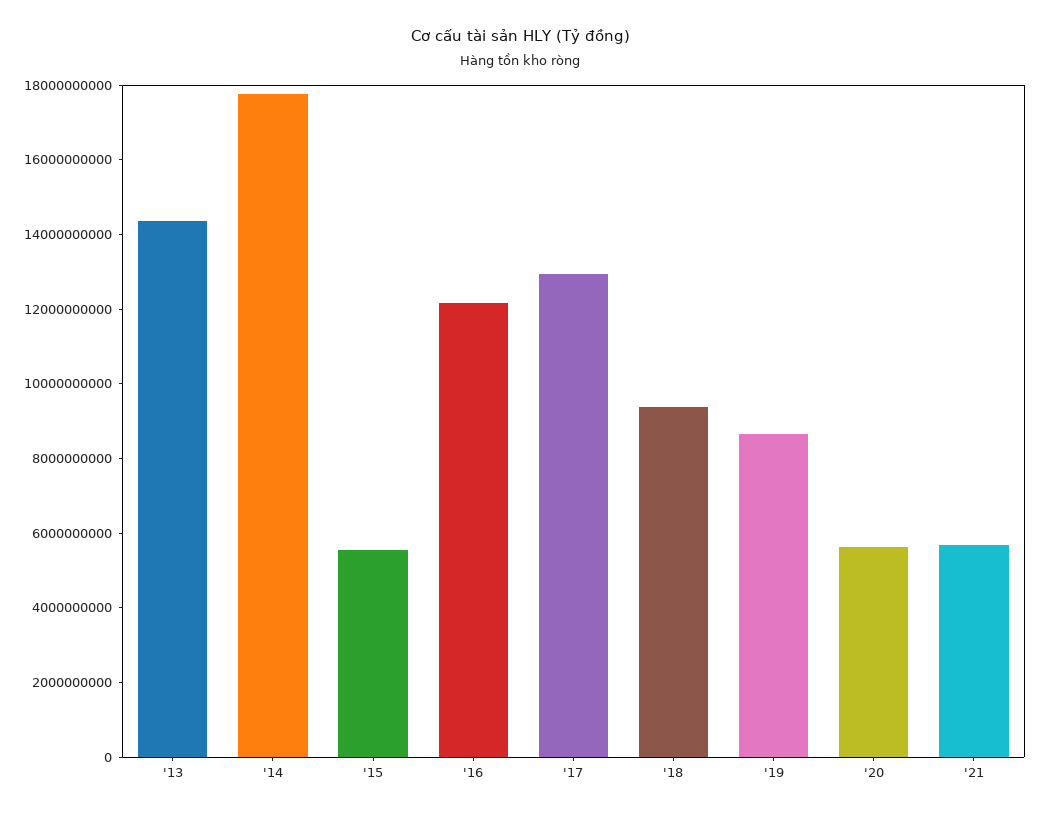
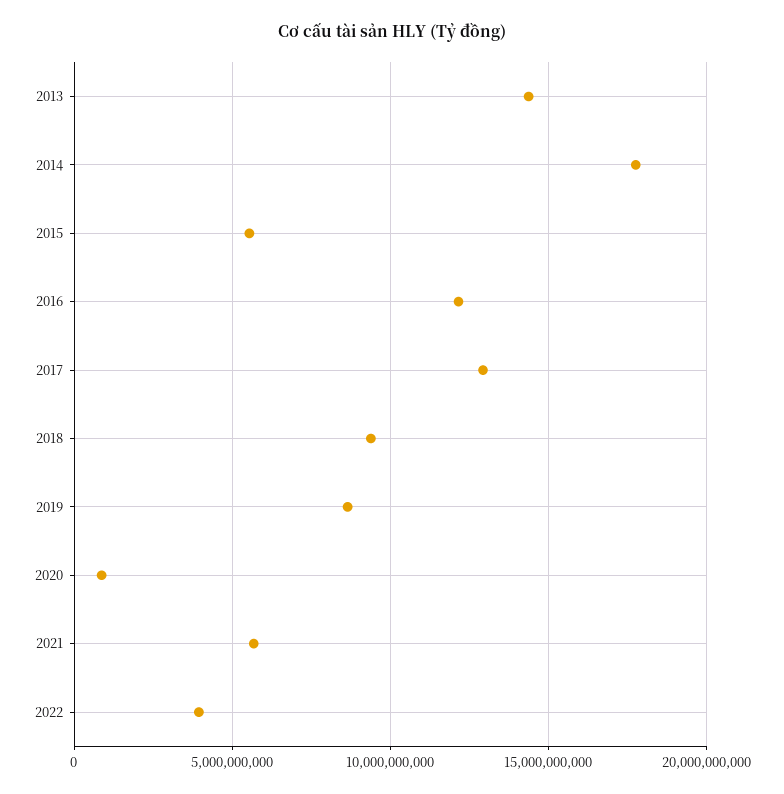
'20: 5500000000 -> 1000000000
2022: none -> 4000000000

